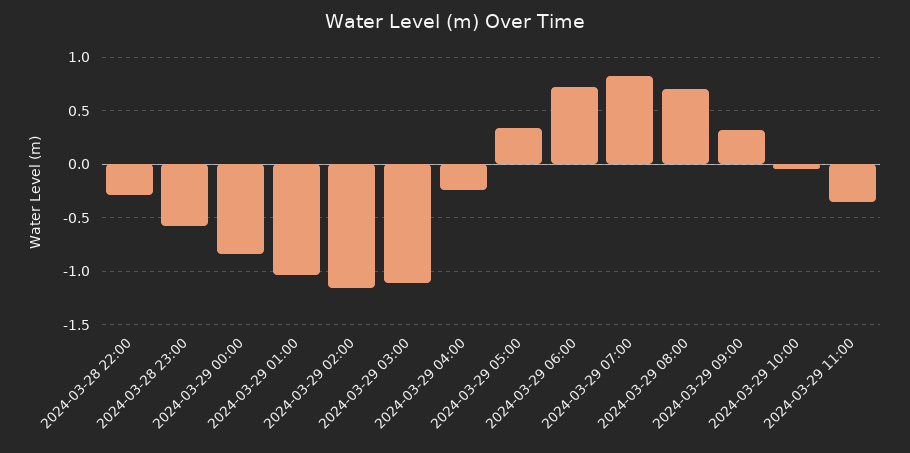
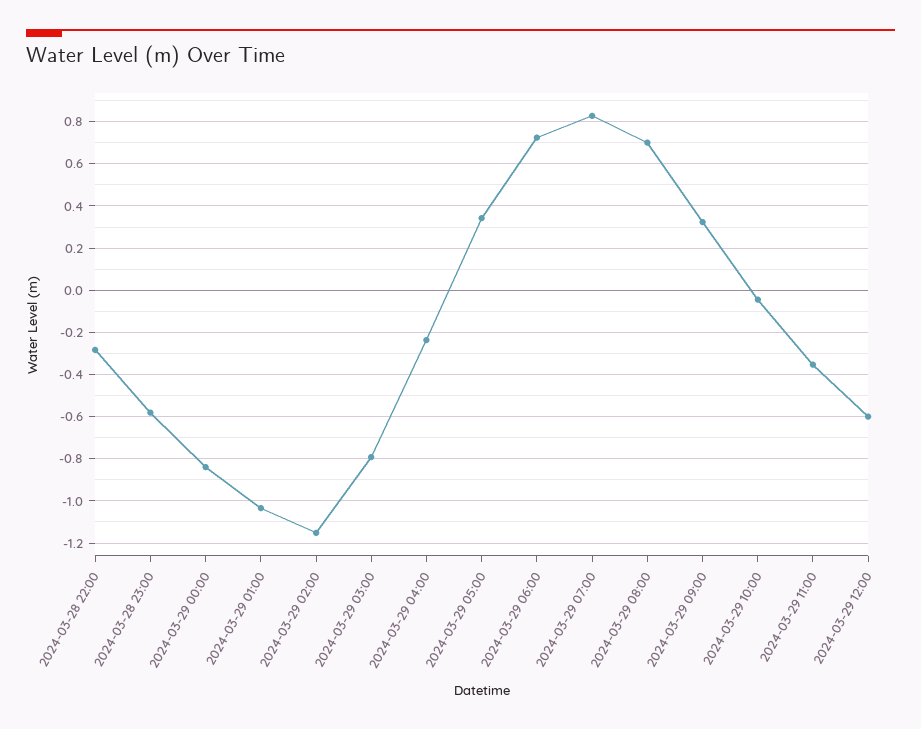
2024-03-29 03:00: -1.1 -> -0.8
2024-03-29 12:00: none -> -0.6

